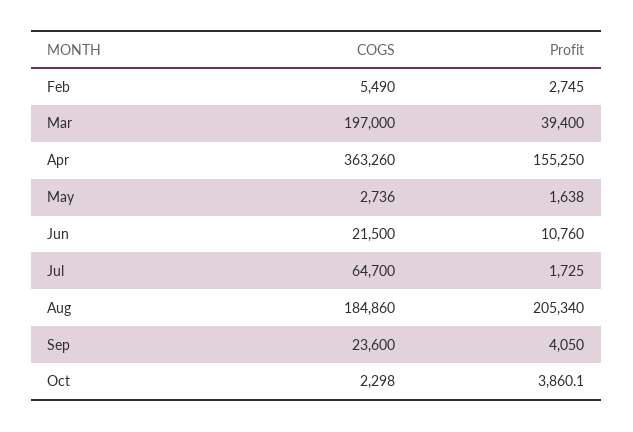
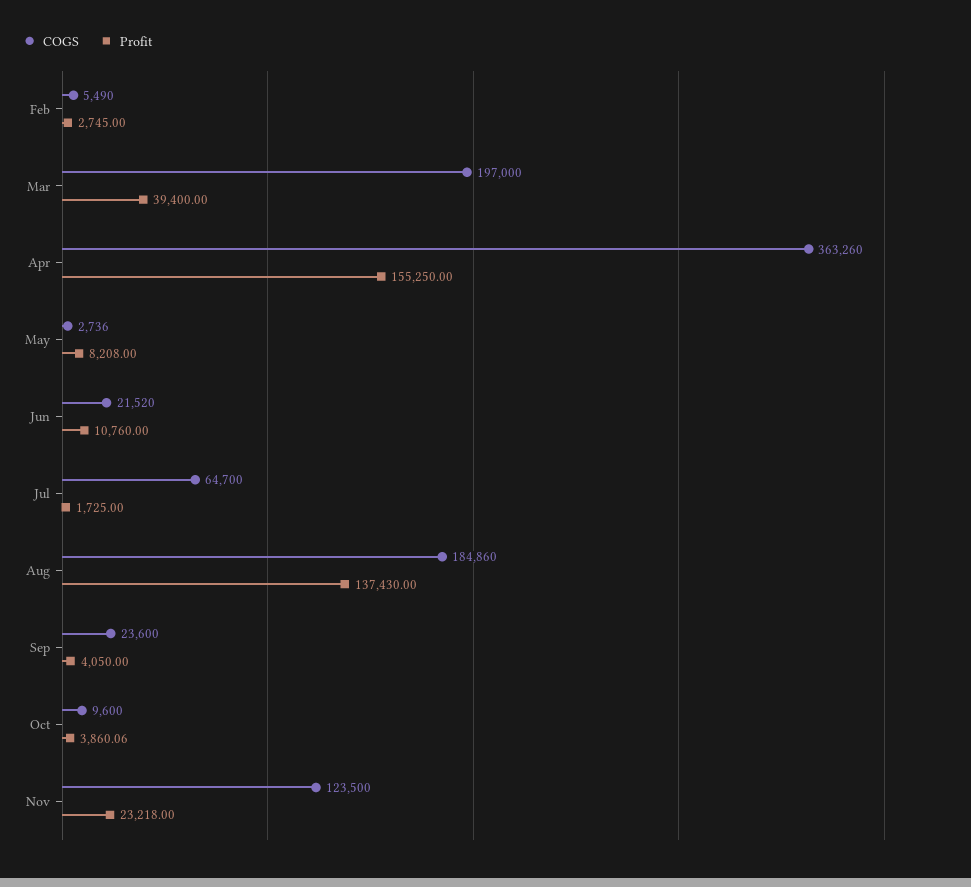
Profit, May: 1638 -> 8208
COGS, Jun: 21500 -> 21520
Profit, Aug: 205340 -> 137430
COGS, Oct: 2298 -> 9600
COGS, Nov: none -> 123500
Profit, Nov: none -> 23218

